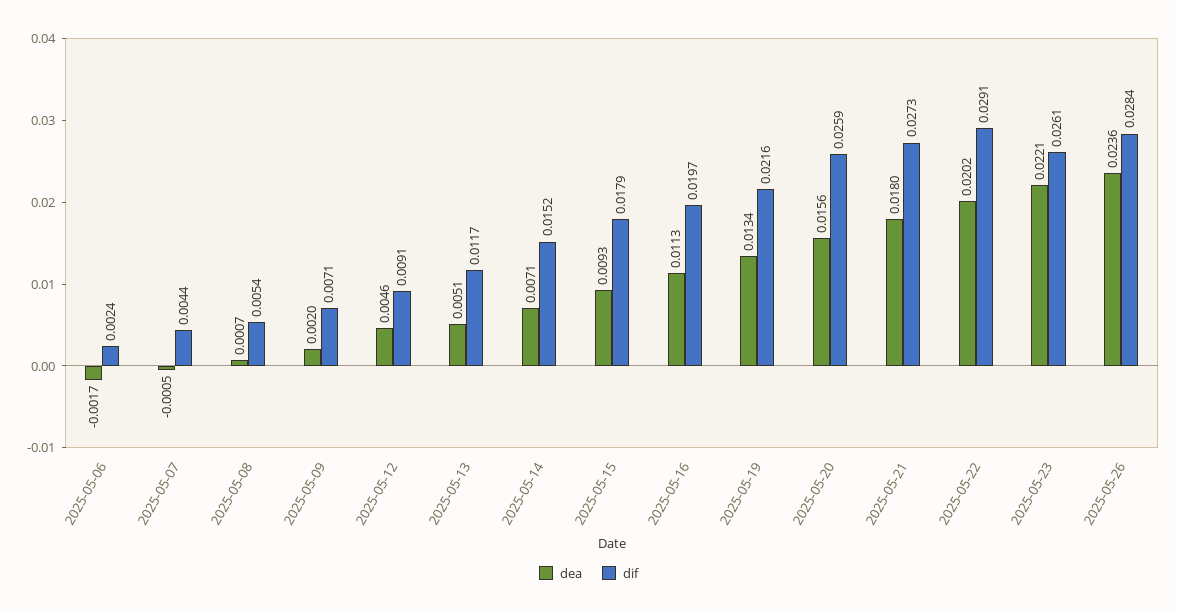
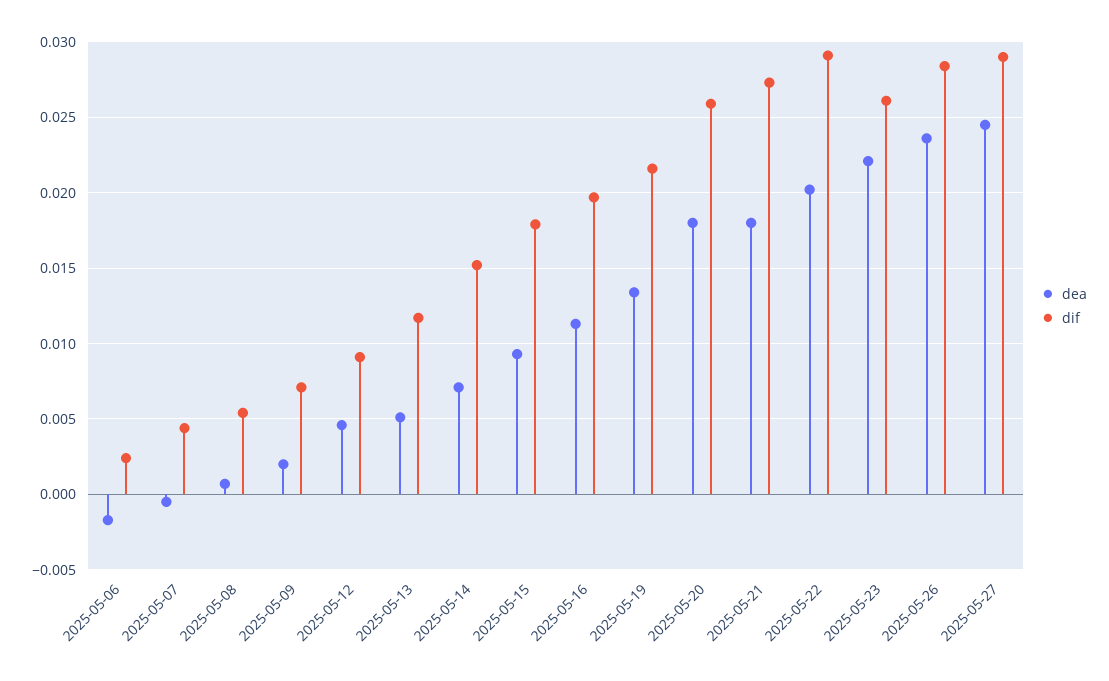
dea, 2025-05-20: 0.0156 -> 0.018
dea, 2025-05-27: none -> 0.0245
dif, 2025-05-27: none -> 0.029

